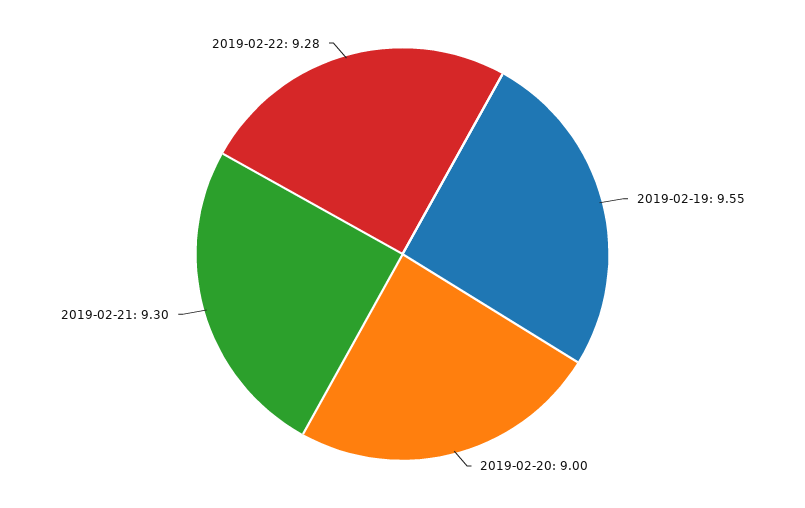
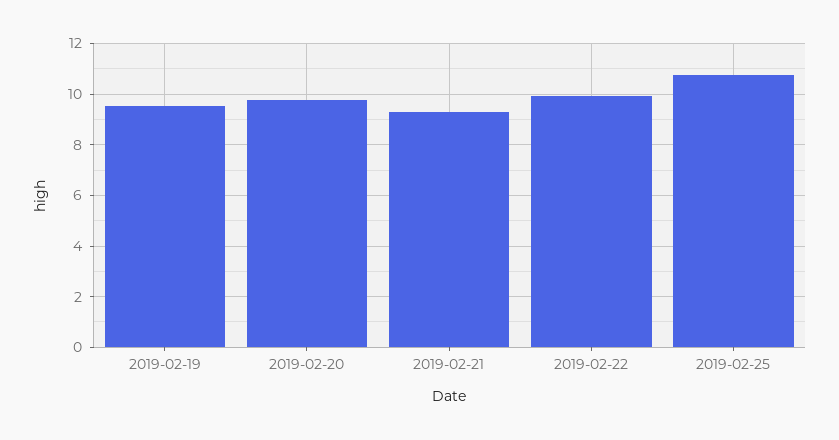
2019-02-20: 9 -> 9.75
2019-02-22: 9.28 -> 10
2019-02-25: none -> 10.75

